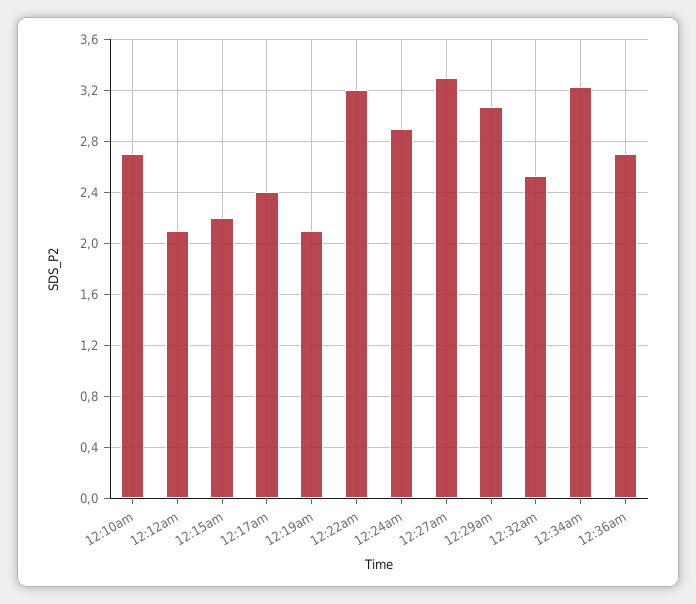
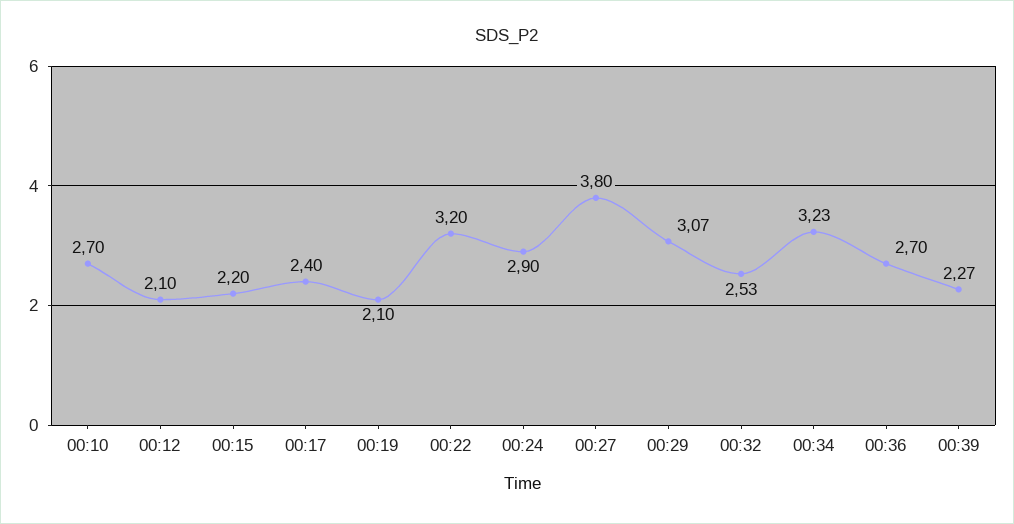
12:27am: 3.3 -> 3.8
00:39: none -> 2.27

